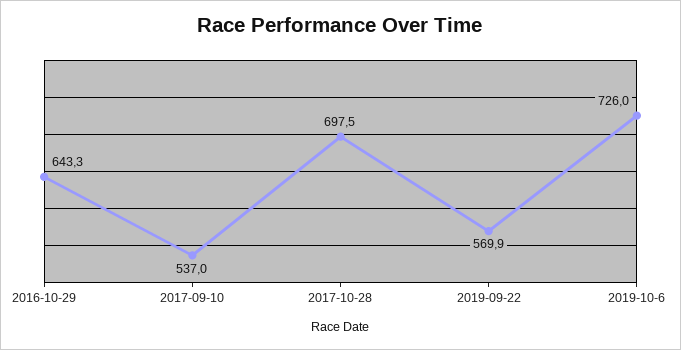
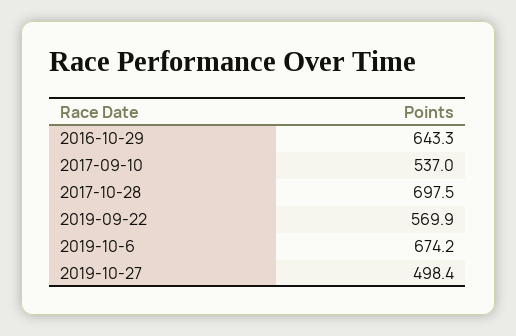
2019-10-6: 726 -> 674.2
2019-10-27: none -> 498.4

